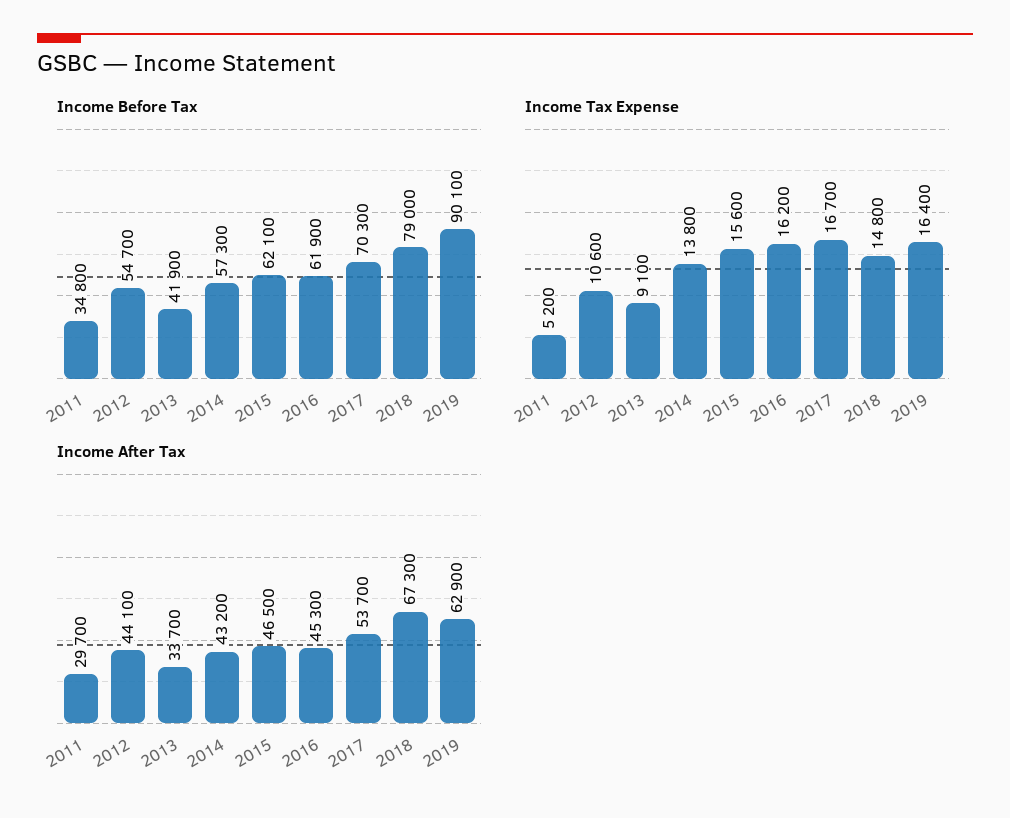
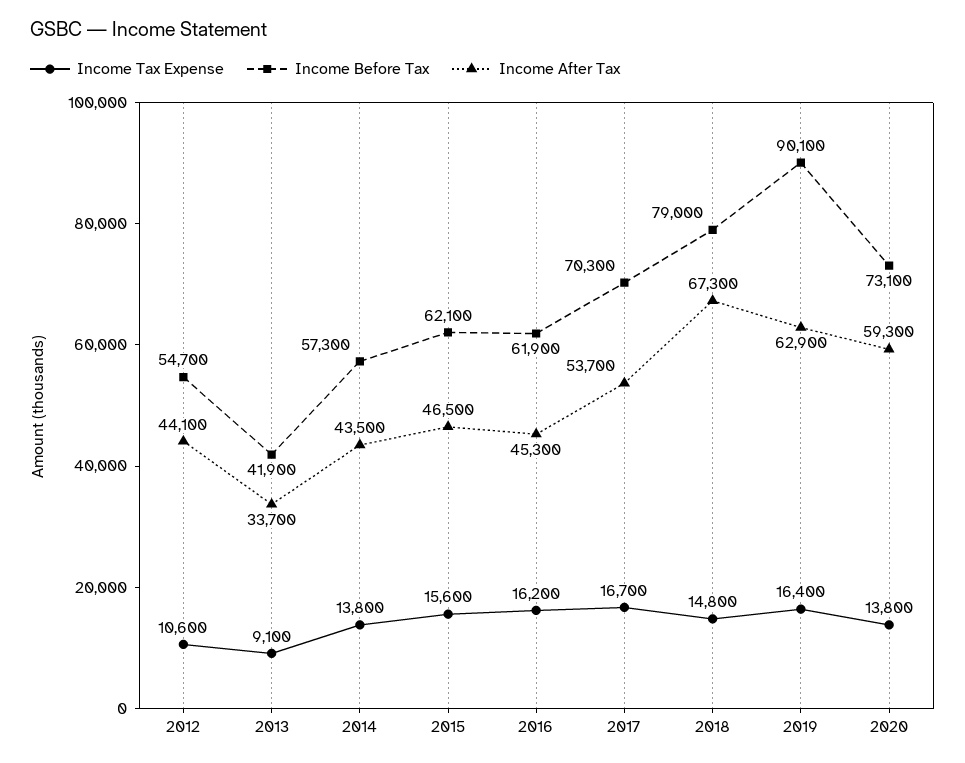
Income Before Tax, 2011: 34800 -> none
Income Tax Expense, 2011: 5200 -> none
Income After Tax, 2011: 29700 -> none
Income After Tax, 2014: 43200 -> 43500
Income Tax Expense, 2020: none -> 13800
Income Before Tax, 2020: none -> 73100
Income After Tax, 2020: none -> 59300

